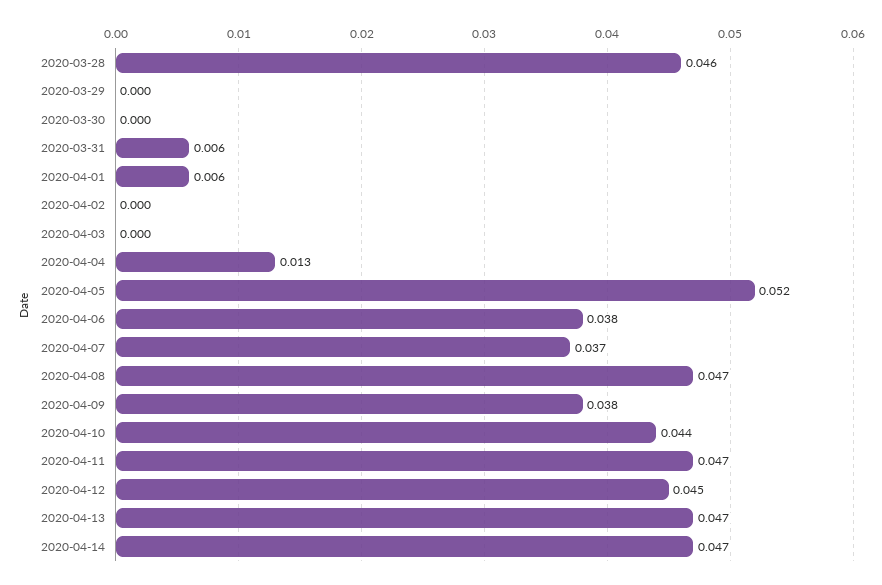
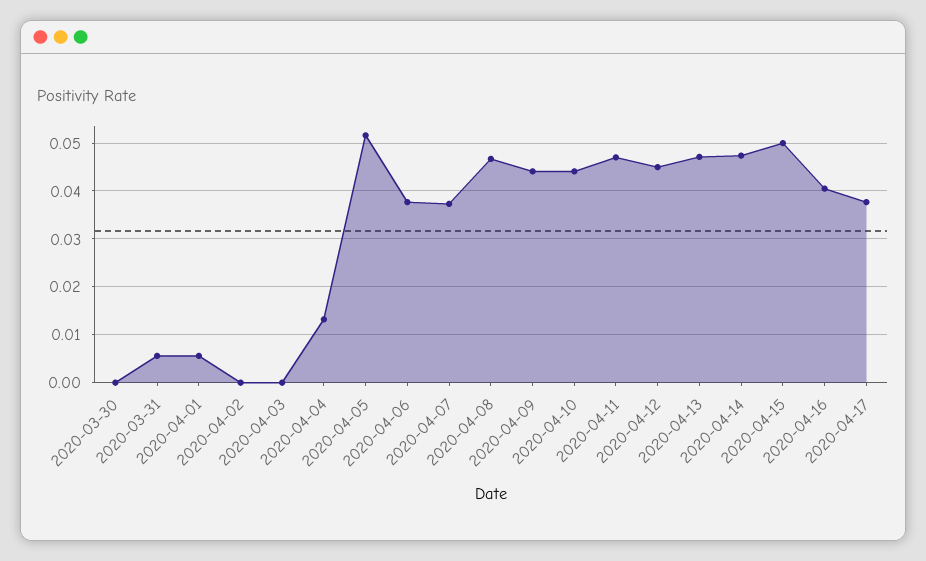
2020-03-28: 0.046 -> none
2020-03-29: 0 -> none
2020-04-09: 0.038 -> 0.044
2020-04-15: none -> 0.05
2020-04-16: none -> 0.04
2020-04-17: none -> 0.038

